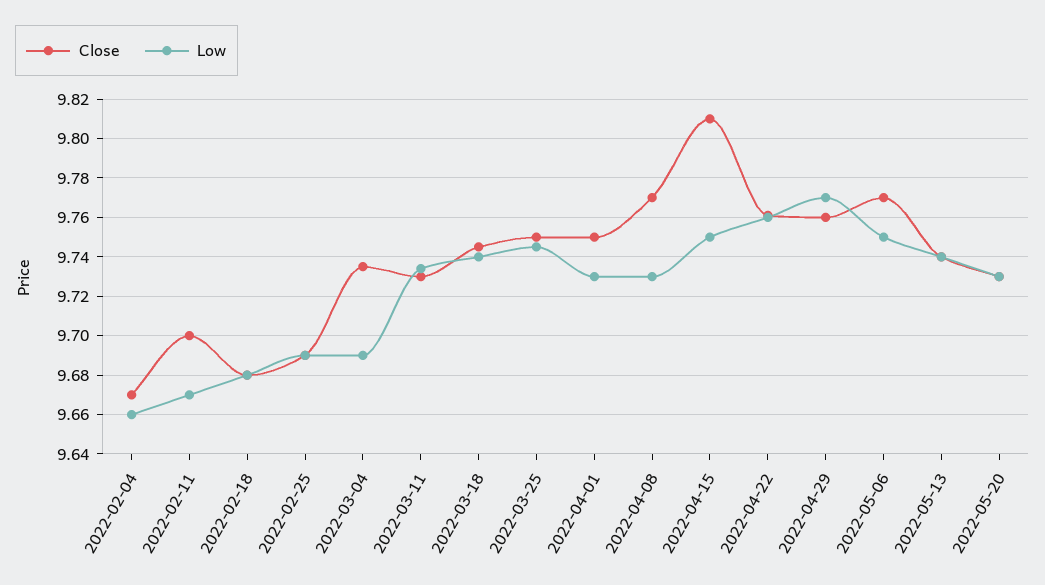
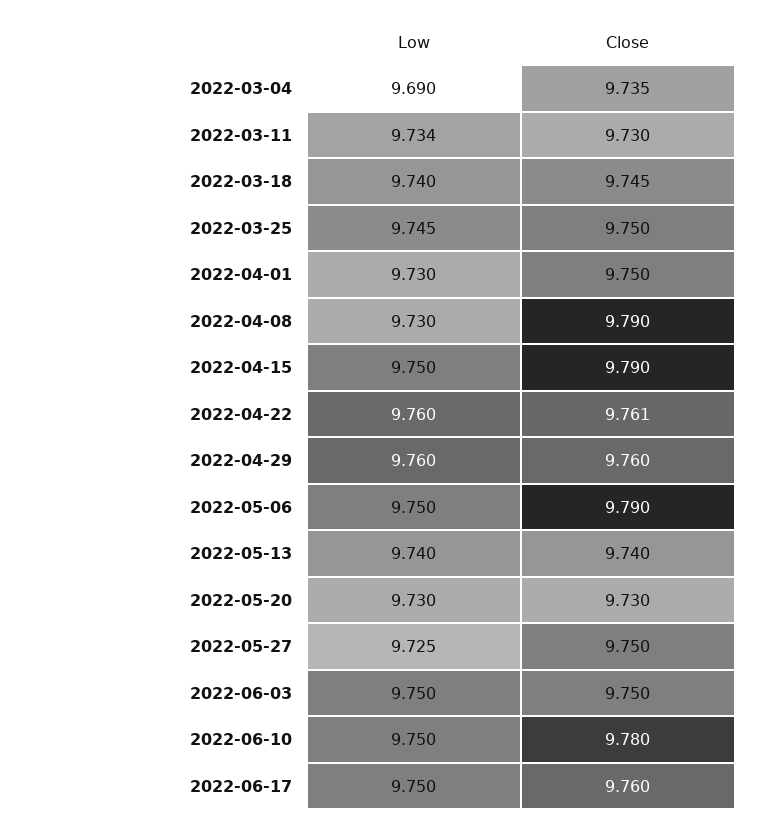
Close, 2022-02-04: 9.67 -> none
Low, 2022-02-04: 9.66 -> none
Close, 2022-02-11: 9.7 -> none
Low, 2022-02-11: 9.67 -> none
Close, 2022-02-18: 9.68 -> none
Low, 2022-02-18: 9.68 -> none
Close, 2022-02-25: 9.69 -> none
Low, 2022-02-25: 9.69 -> none
Close, 2022-04-08: 9.77 -> 9.79
Close, 2022-04-15: 9.81 -> 9.79
Low, 2022-04-29: 9.77 -> 9.76
Close, 2022-05-06: 9.77 -> 9.79
Low, 2022-05-27: none -> 9.725
Close, 2022-05-27: none -> 9.75
Low, 2022-06-03: none -> 9.75
Close, 2022-06-03: none -> 9.75
Low, 2022-06-10: none -> 9.75
Close, 2022-06-10: none -> 9.78
Low, 2022-06-17: none -> 9.75
Close, 2022-06-17: none -> 9.76

